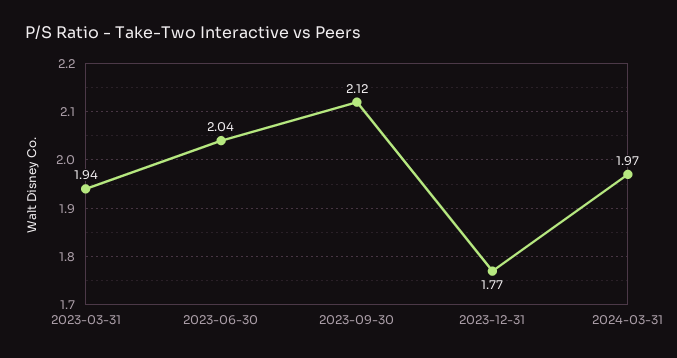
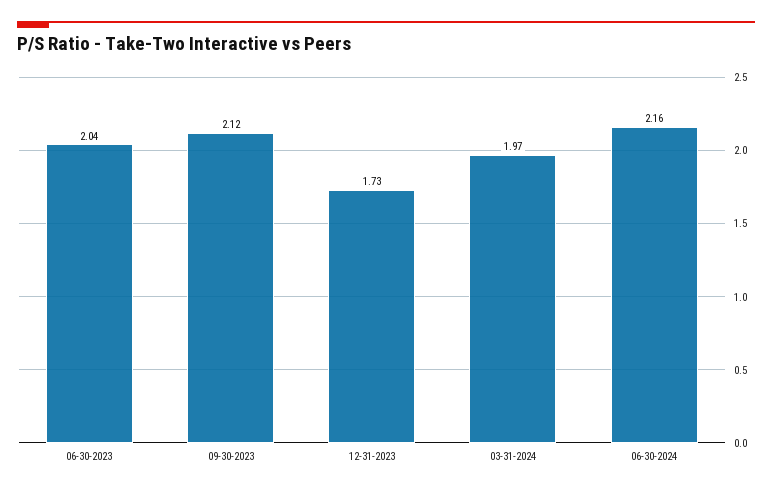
2023-03-31: 1.94 -> none
2023-12-31: 1.77 -> 1.73
06-30-2024: none -> 2.16

